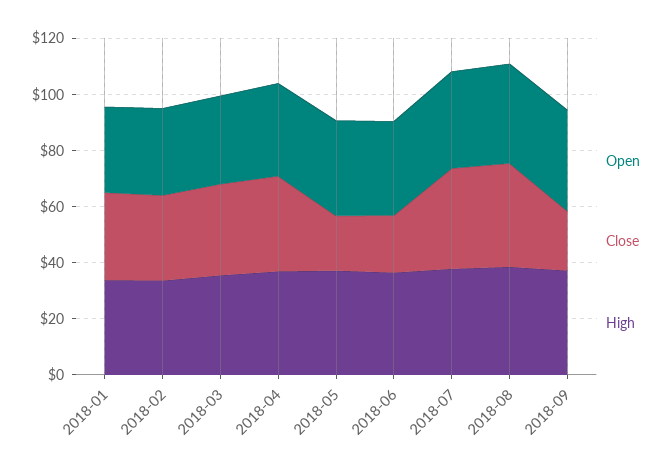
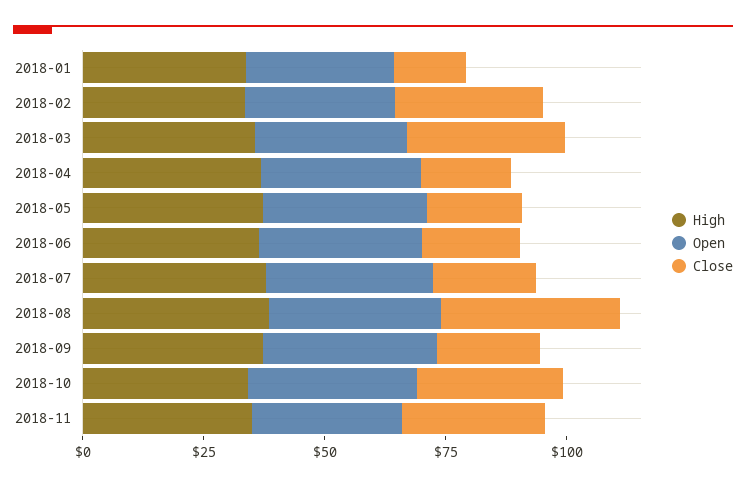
Close, 2018-01: 30 -> 15
Close, 2018-04: 35 -> 20
Close, 2018-07: 35 -> 20
High, 2018-10: none -> 35
Open, 2018-10: none -> 35
Close, 2018-10: none -> 30
High, 2018-11: none -> 35
Open, 2018-11: none -> 30
Close, 2018-11: none -> 30

